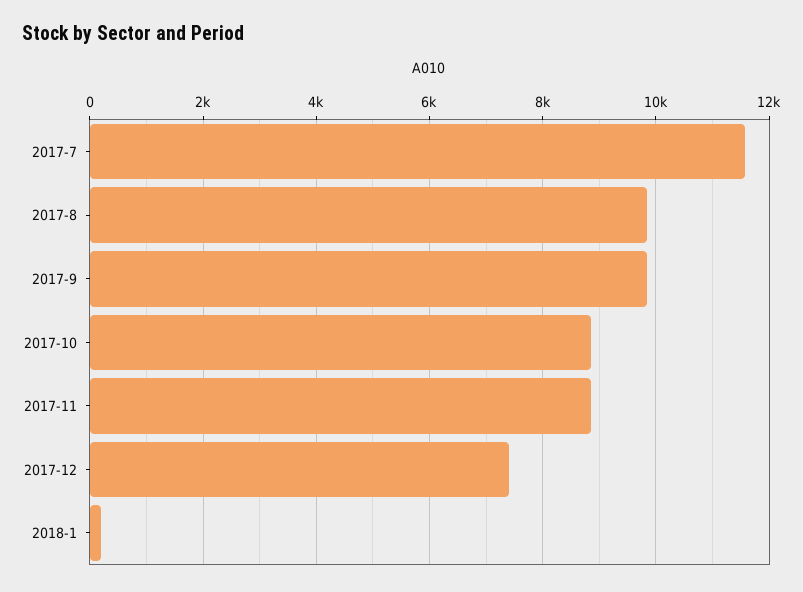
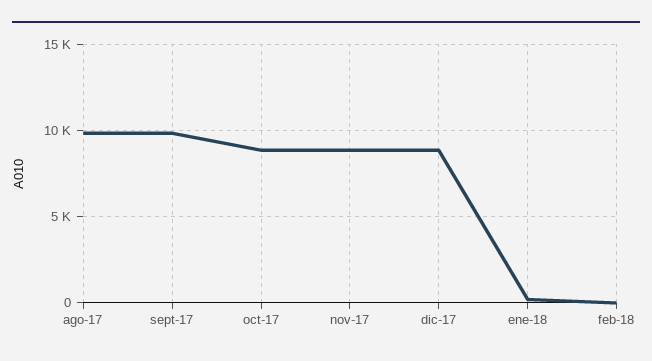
2017-7: 11600 -> none
2017-12: 7400 -> 9000
feb-18: none -> 0

